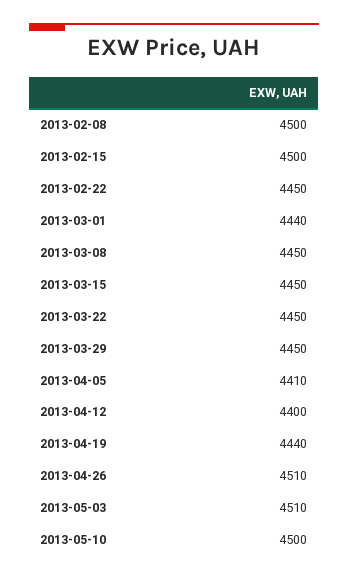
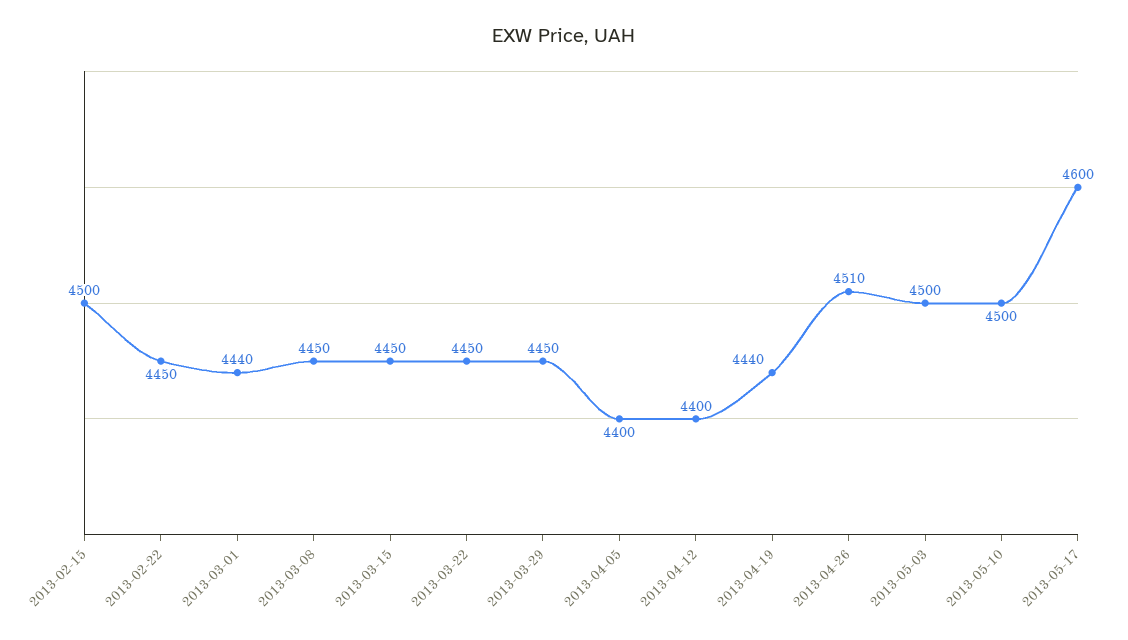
2013-02-08: 4500 -> none
2013-04-05: 4410 -> 4400
2013-05-03: 4510 -> 4500
2013-05-17: none -> 4600

